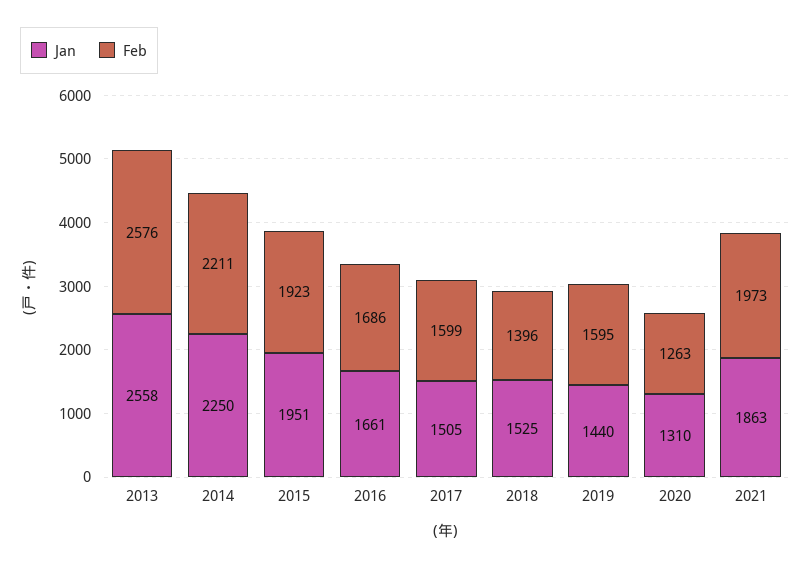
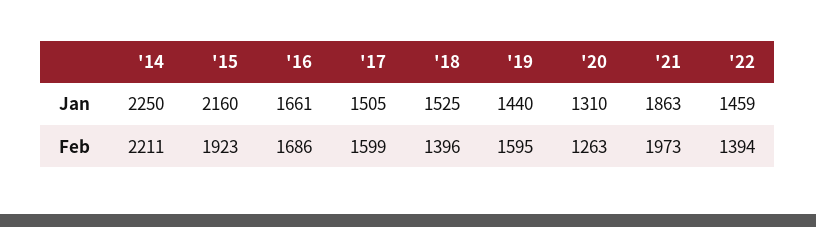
Jan, 2013: 2558 -> none
Feb, 2013: 2576 -> none
Jan, 2015: 1951 -> 2160
Jan, '22: none -> 1459
Feb, '22: none -> 1394

